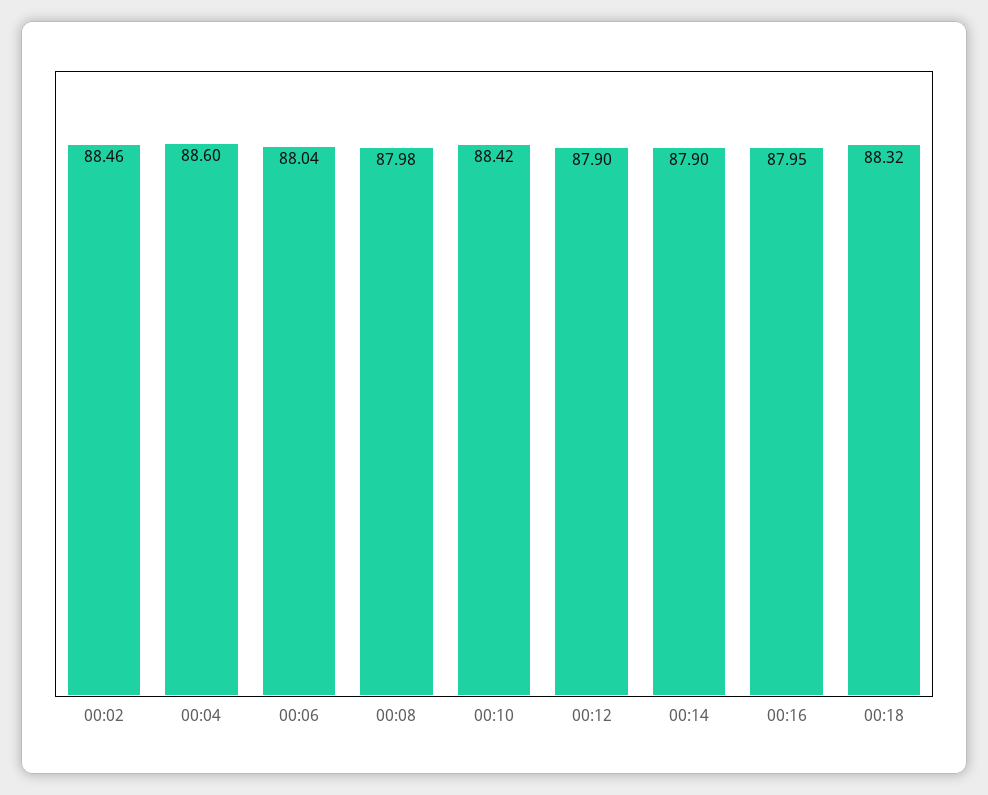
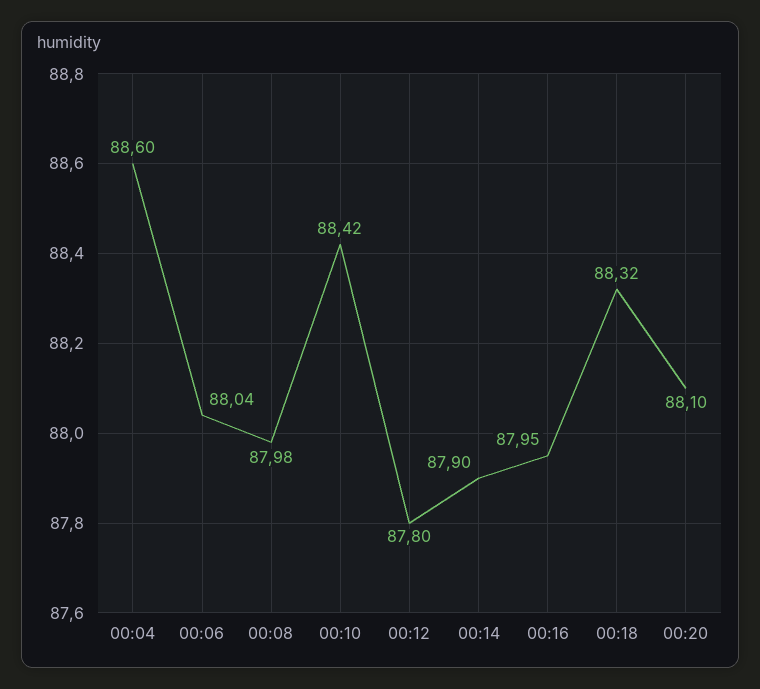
00:02: 88.46 -> none
00:12: 87.9 -> 87.8
00:20: none -> 88.1

